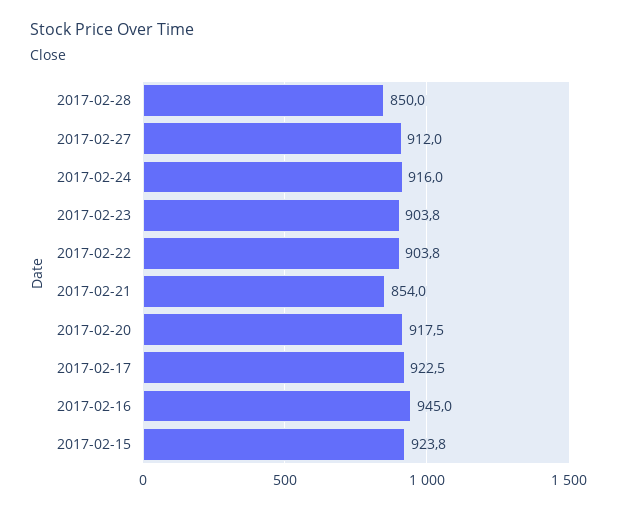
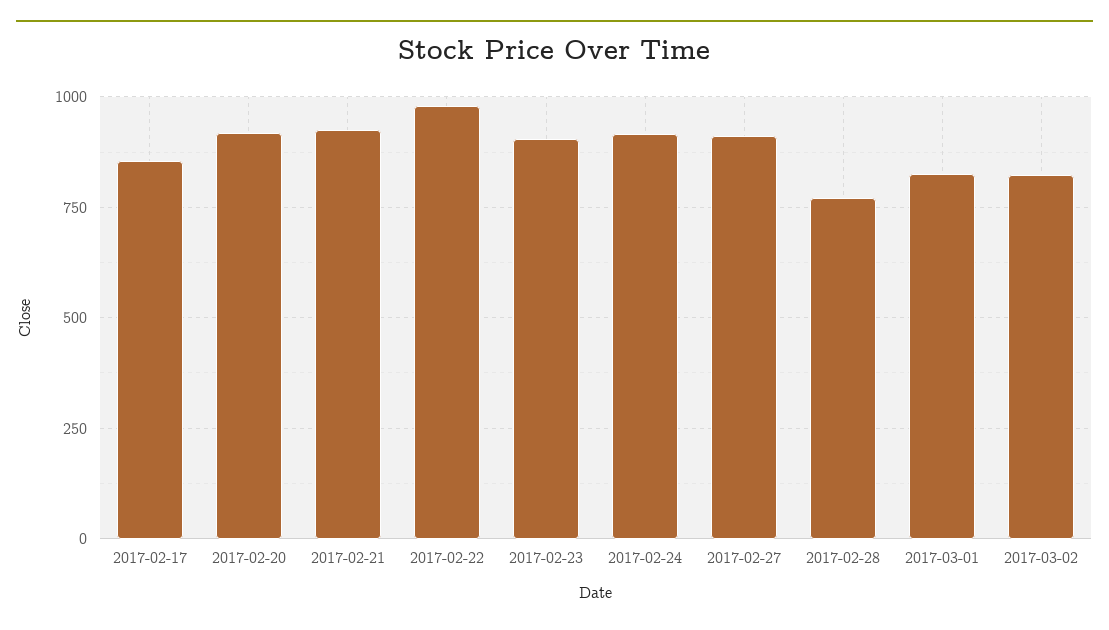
2017-02-28: 850 -> 775
2017-02-22: 903.8 -> 975
2017-02-21: 854 -> 925
2017-02-17: 922.5 -> 850
2017-02-16: 945 -> none
2017-02-15: 923.8 -> none
2017-03-01: none -> 825
2017-03-02: none -> 825

